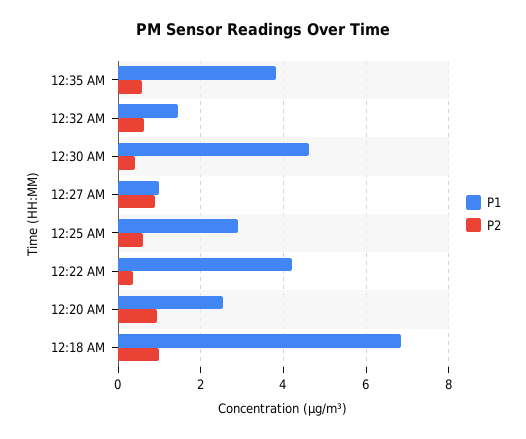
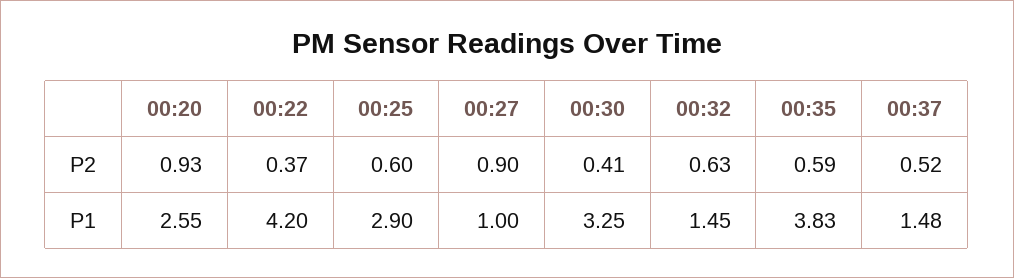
P1, 12:30 AM: 4.6 -> 3.25
P1, 12:18 AM: 6.8 -> none
P2, 12:18 AM: 1 -> none
P2, 00:37: none -> 0.52
P1, 00:37: none -> 1.48

